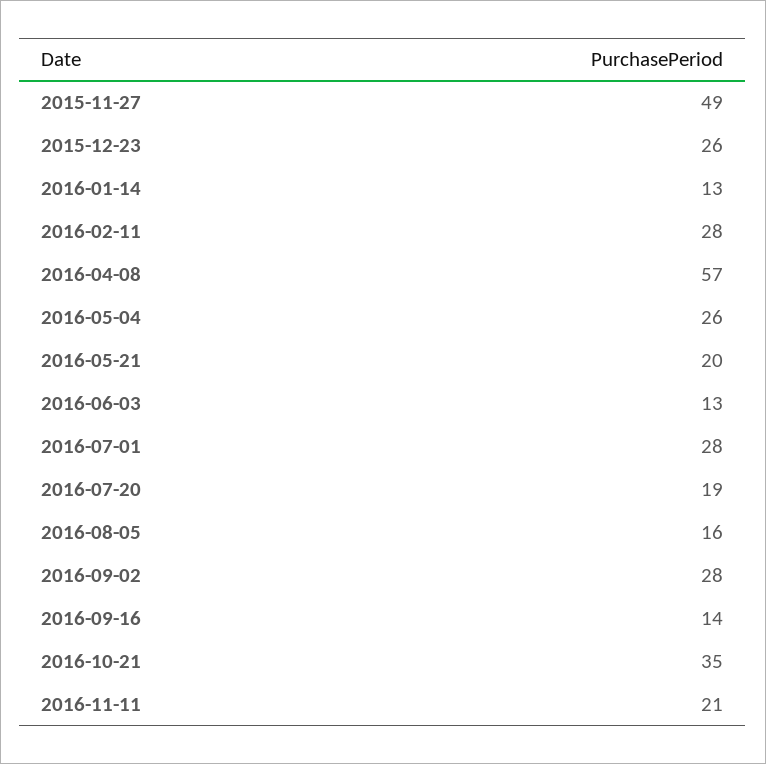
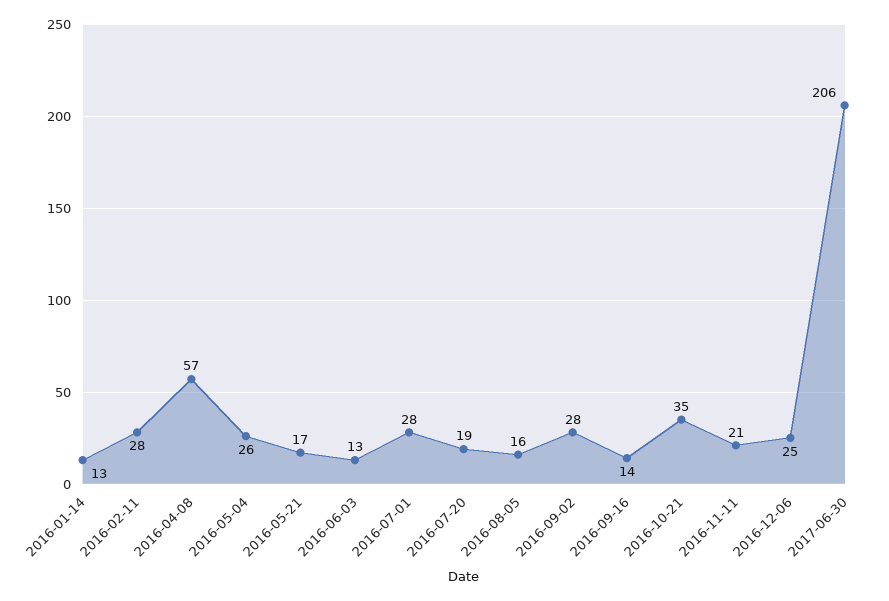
2015-11-27: 49 -> none
2015-12-23: 26 -> none
2016-05-21: 20 -> 17
2016-12-06: none -> 25
2017-06-30: none -> 206

